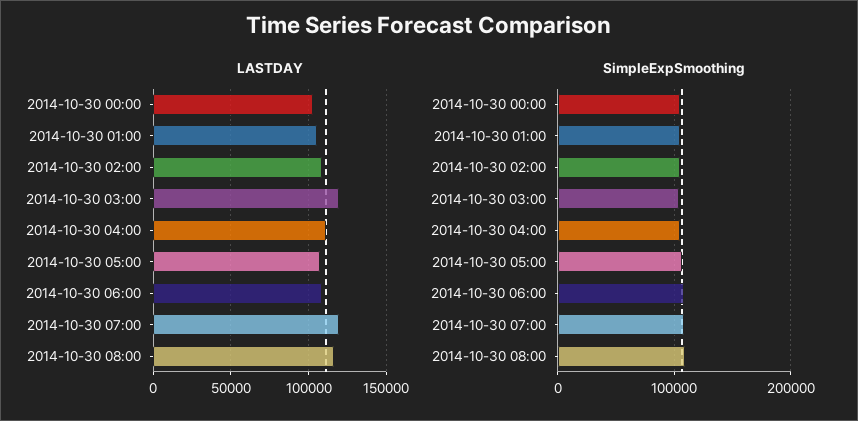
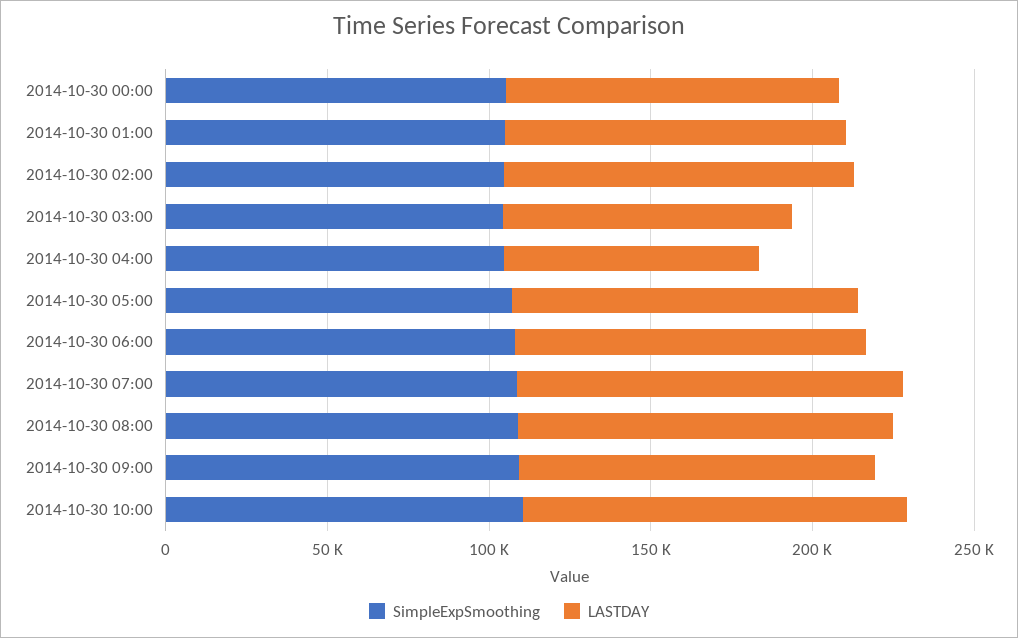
LASTDAY, 2014-10-30 03:00: 120000 -> 90000
LASTDAY, 2014-10-30 04:00: 110000 -> 80000
SimpleExpSmoothing, 2014-10-30 09:00: none -> 110000
LASTDAY, 2014-10-30 09:00: none -> 110000
SimpleExpSmoothing, 2014-10-30 10:00: none -> 110000
LASTDAY, 2014-10-30 10:00: none -> 120000

